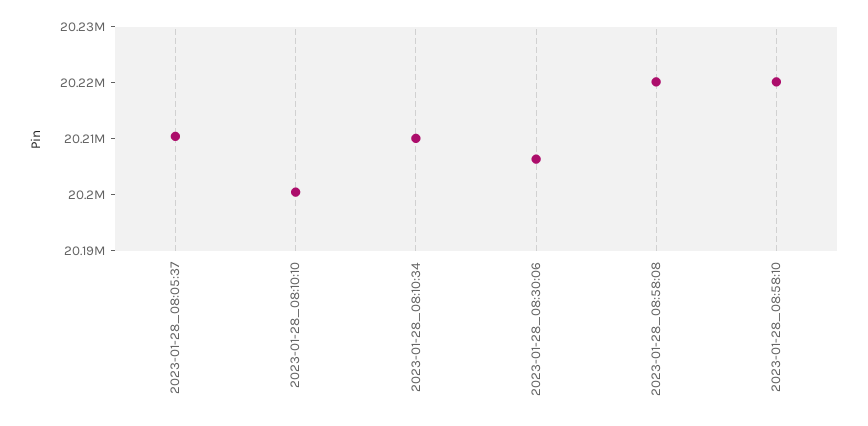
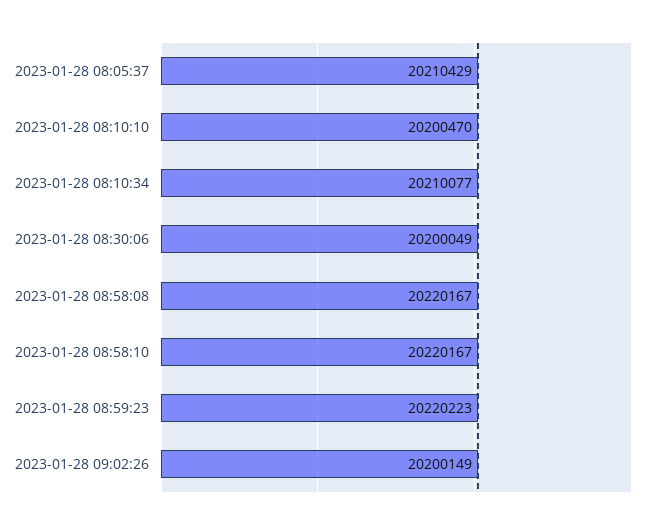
2023-01-28_08:30:06: 20206000 -> 20200049
2023-01-28 08:59:23: none -> 20220223
2023-01-28 09:02:26: none -> 20200149

